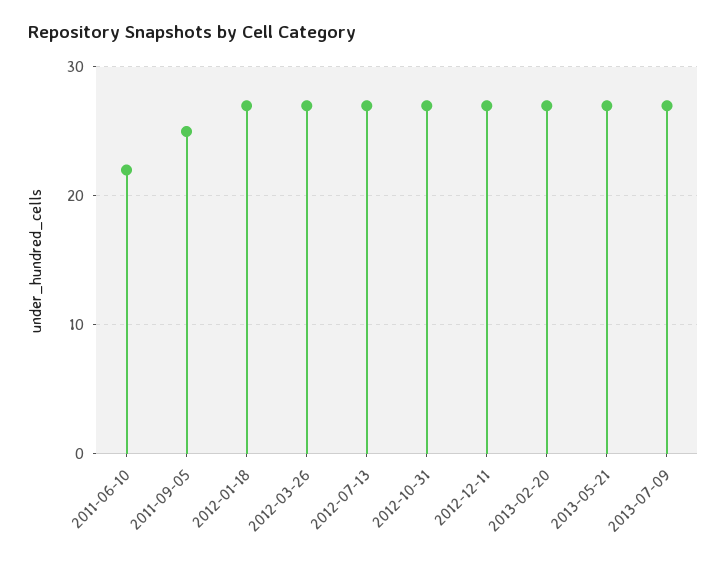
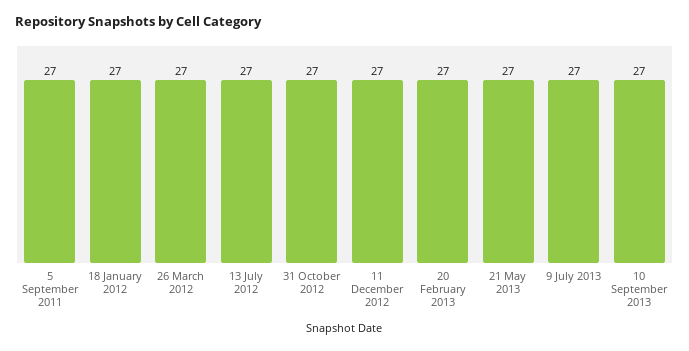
2011-06-10: 22 -> none
2011-09-05: 25 -> 27
10 September 2013: none -> 27

